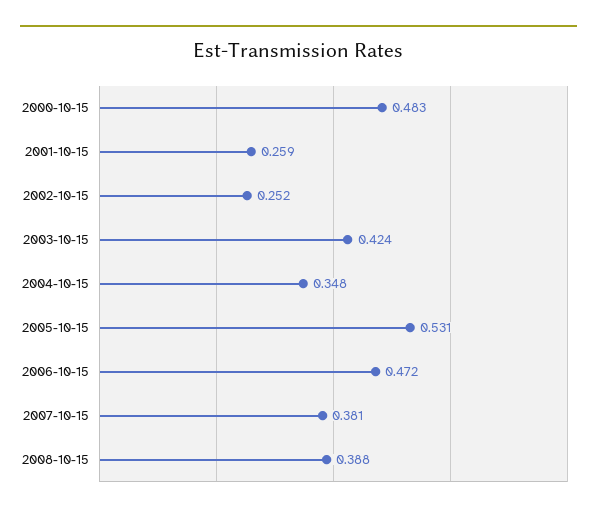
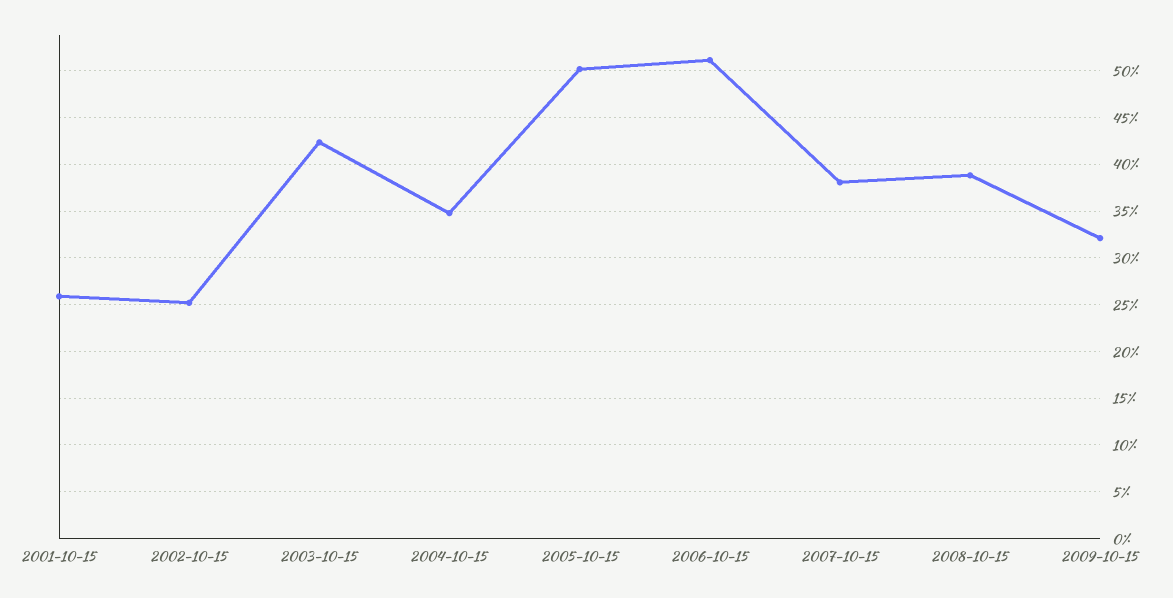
2000-10-15: 0.483 -> none
2005-10-15: 0.531 -> 0.5
2006-10-15: 0.472 -> 0.51
2009-10-15: none -> 0.32

